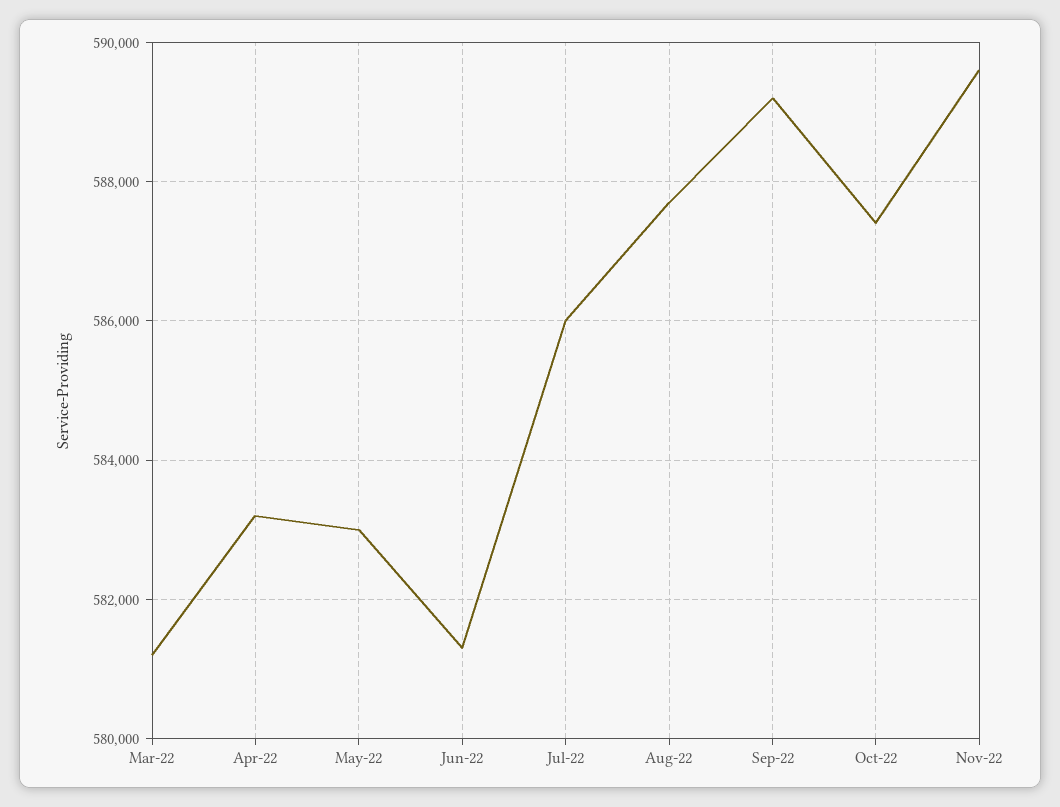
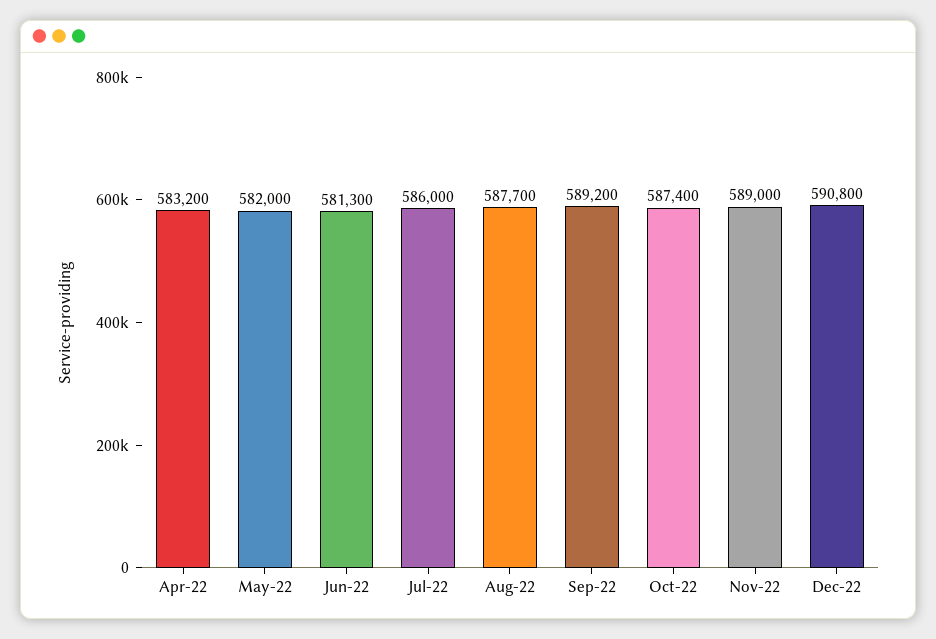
Mar-22: 581200 -> none
May-22: 583000 -> 582000
Nov-22: 589600 -> 589000
Dec-22: none -> 590800

